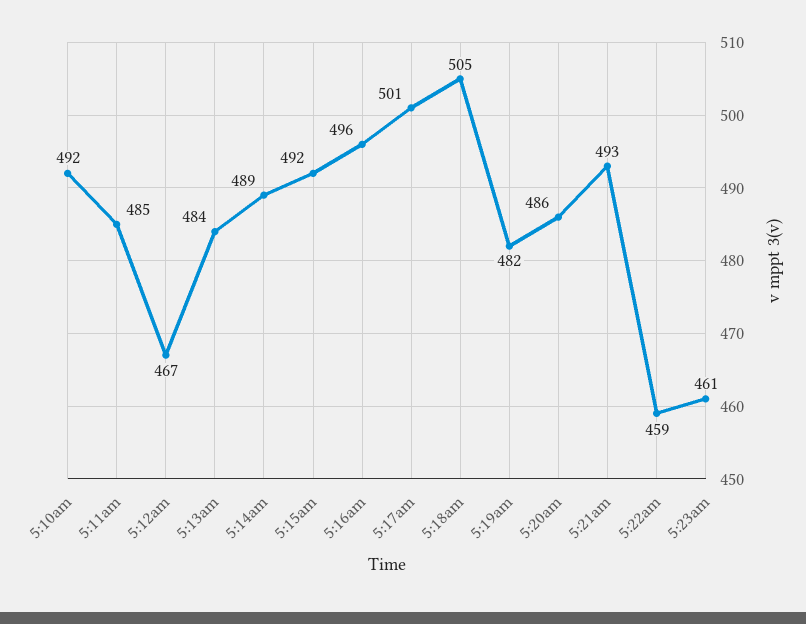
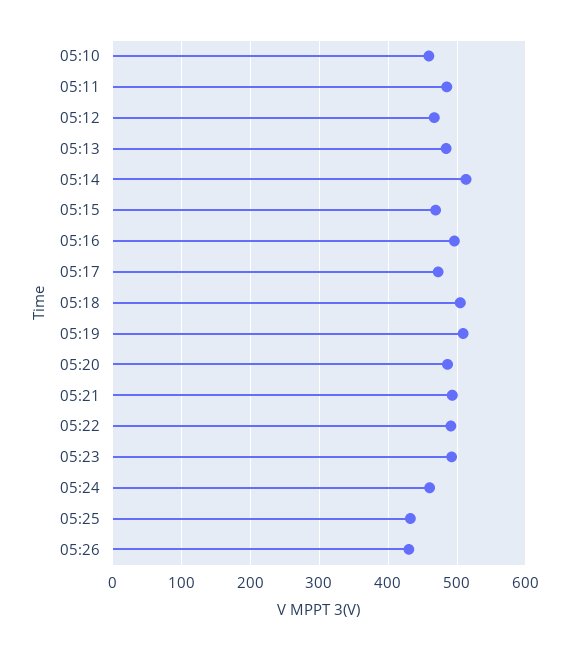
5:10am: 492 -> 460
5:14am: 489 -> 510
5:15am: 492 -> 470
5:17am: 501 -> 470
5:19am: 482 -> 510
5:22am: 459 -> 490
5:23am: 461 -> 490
05:24: none -> 460
05:25: none -> 430
05:26: none -> 430

